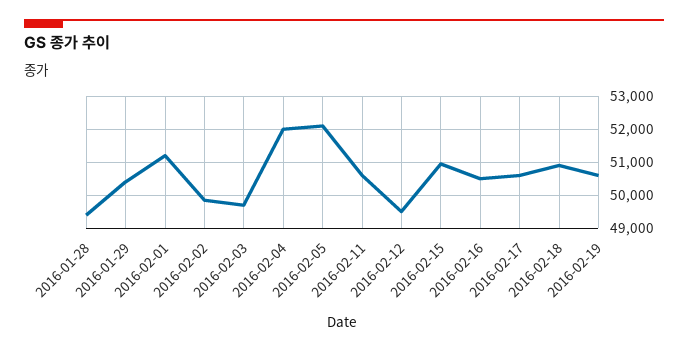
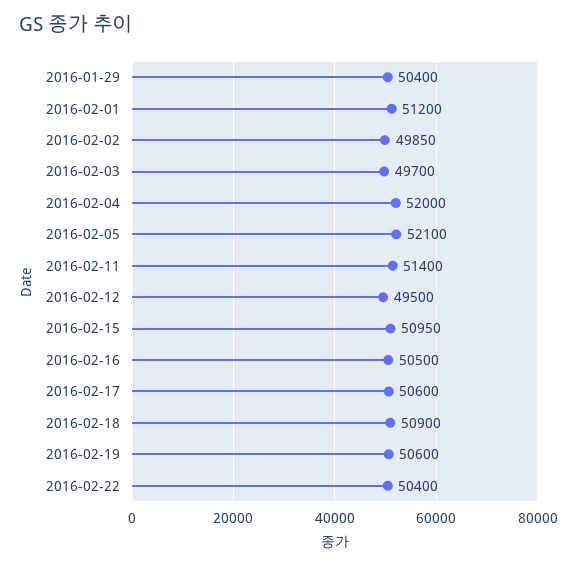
2016-01-28: 49400 -> none
2016-02-11: 50600 -> 51400
2016-02-22: none -> 50400

